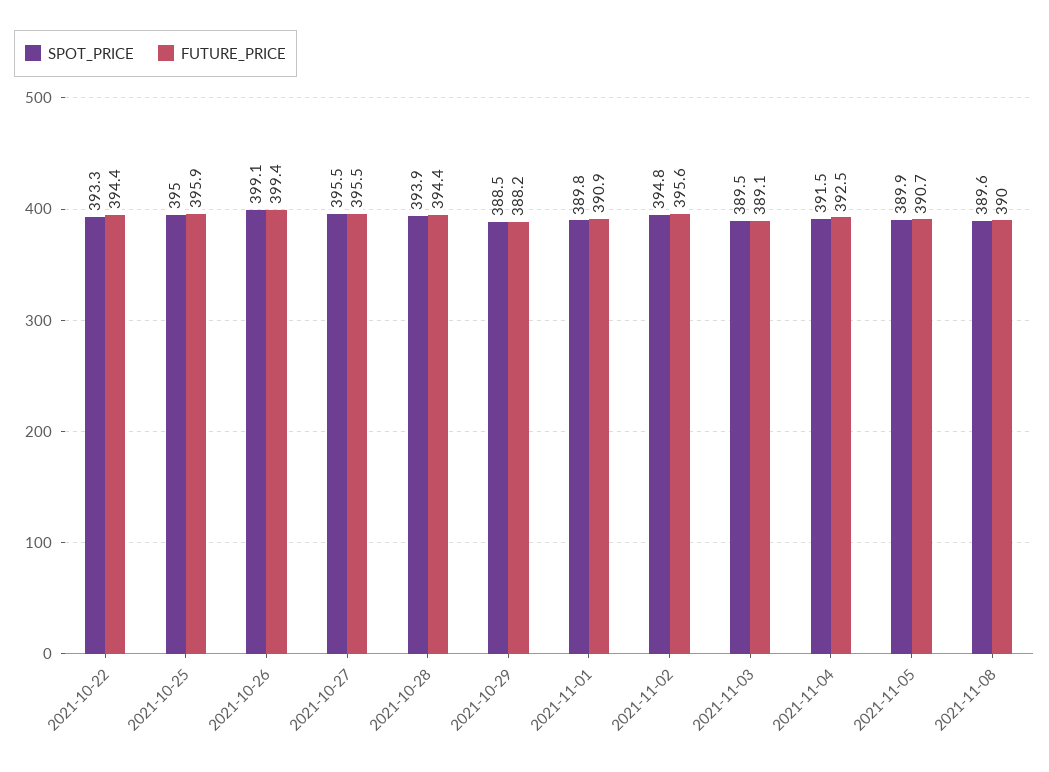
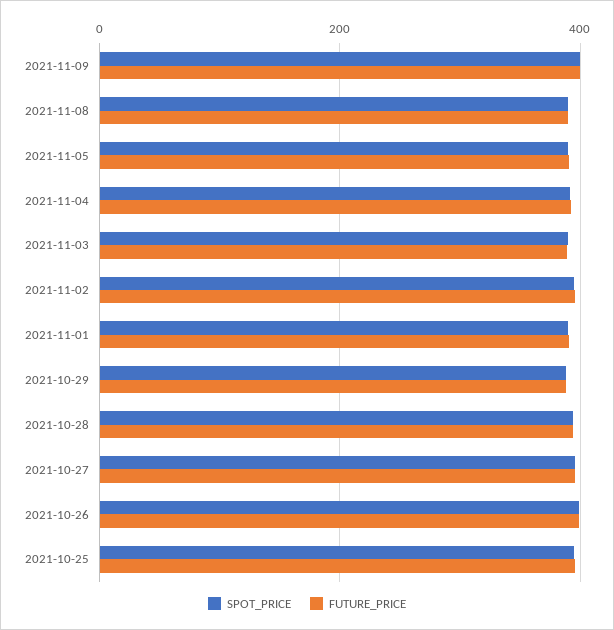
SPOT_PRICE, 2021-10-22: 393.3 -> none
FUTURE_PRICE, 2021-10-22: 394.4 -> none
SPOT_PRICE, 2021-11-09: none -> 400
FUTURE_PRICE, 2021-11-09: none -> 400

